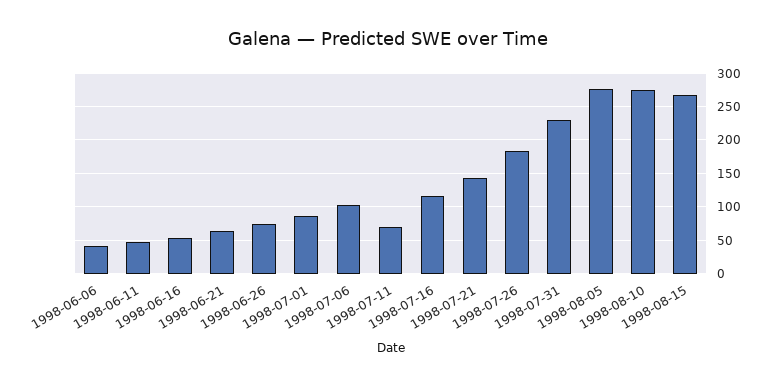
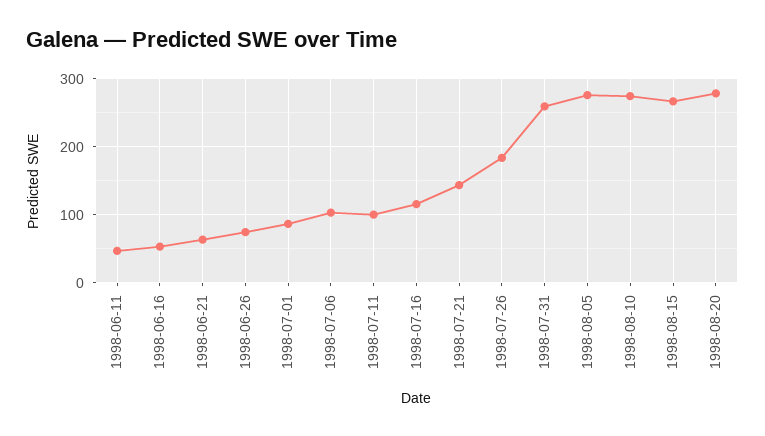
1998-06-06: 40 -> none
1998-07-11: 70 -> 100
1998-07-31: 230 -> 260
1998-08-20: none -> 280

